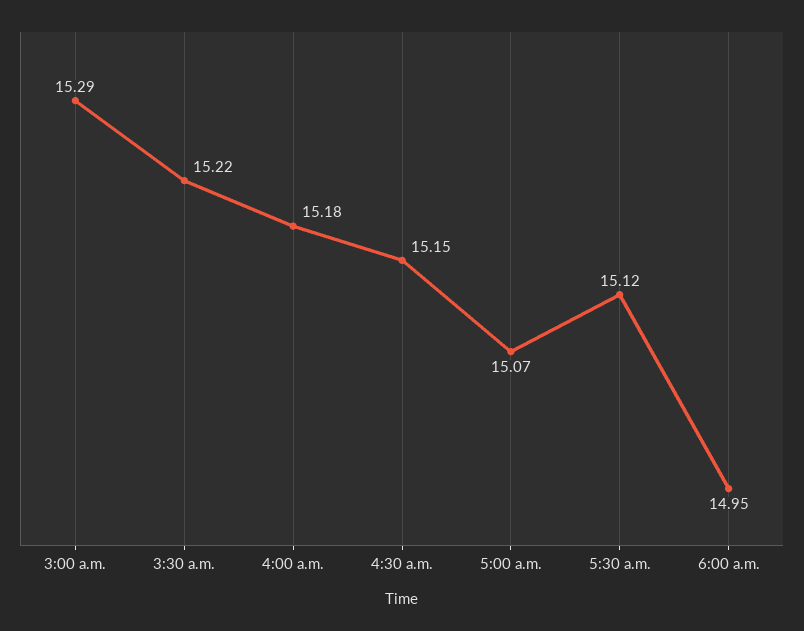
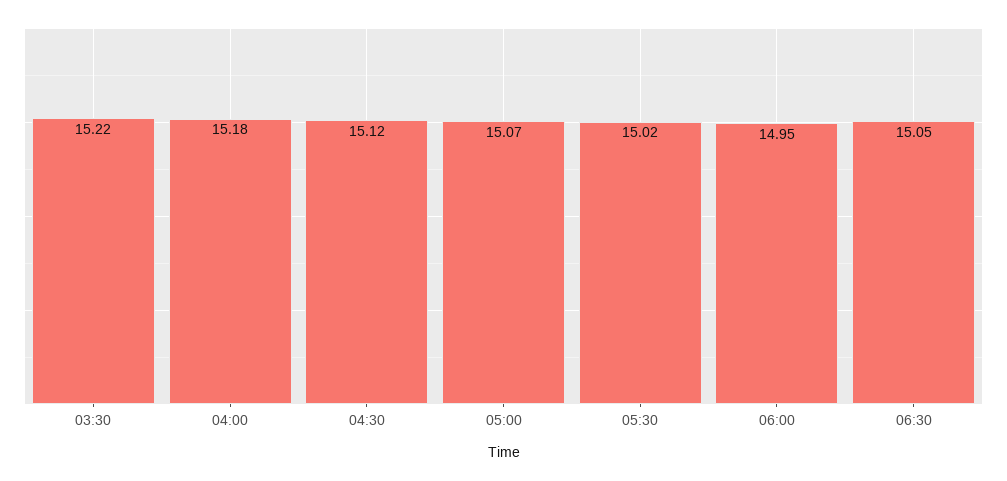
3:00 a.m.: 15.29 -> none
4:30 a.m.: 15.15 -> 15.12
5:30 a.m.: 15.12 -> 15.02
06:30: none -> 15.05

